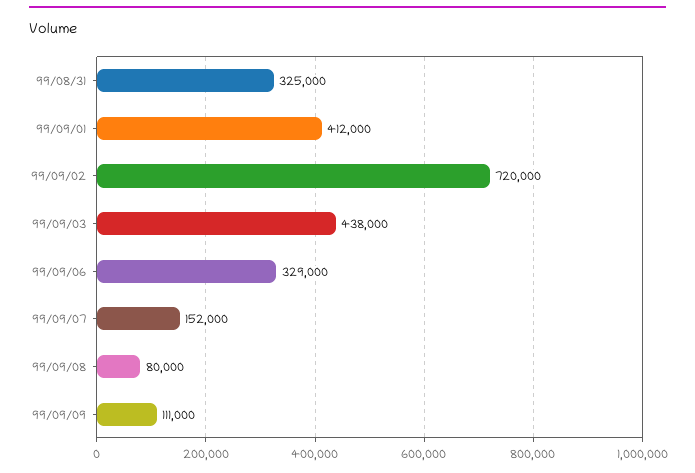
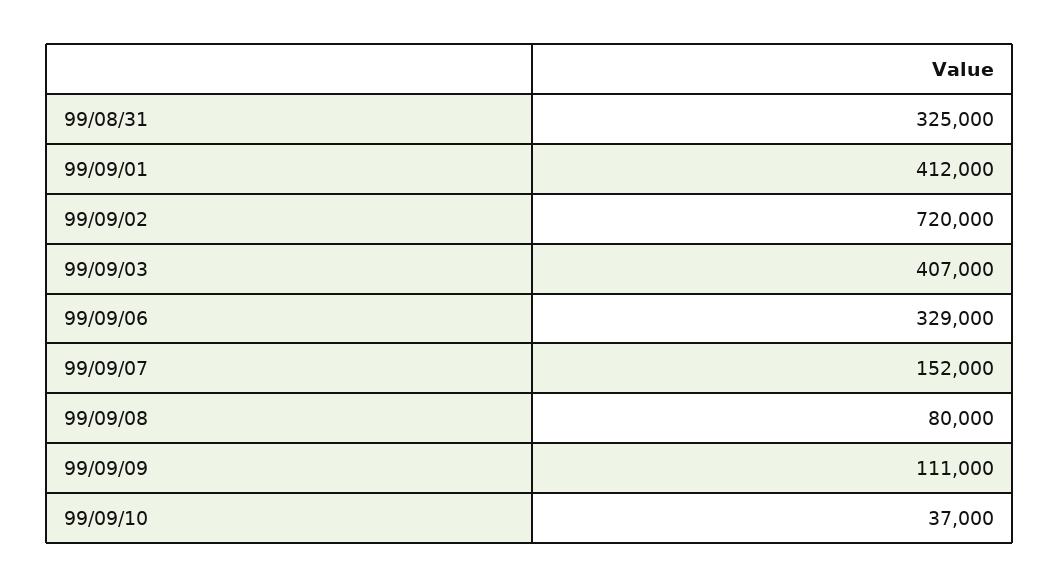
99/09/03: 438000 -> 407000
99/09/10: none -> 37000

